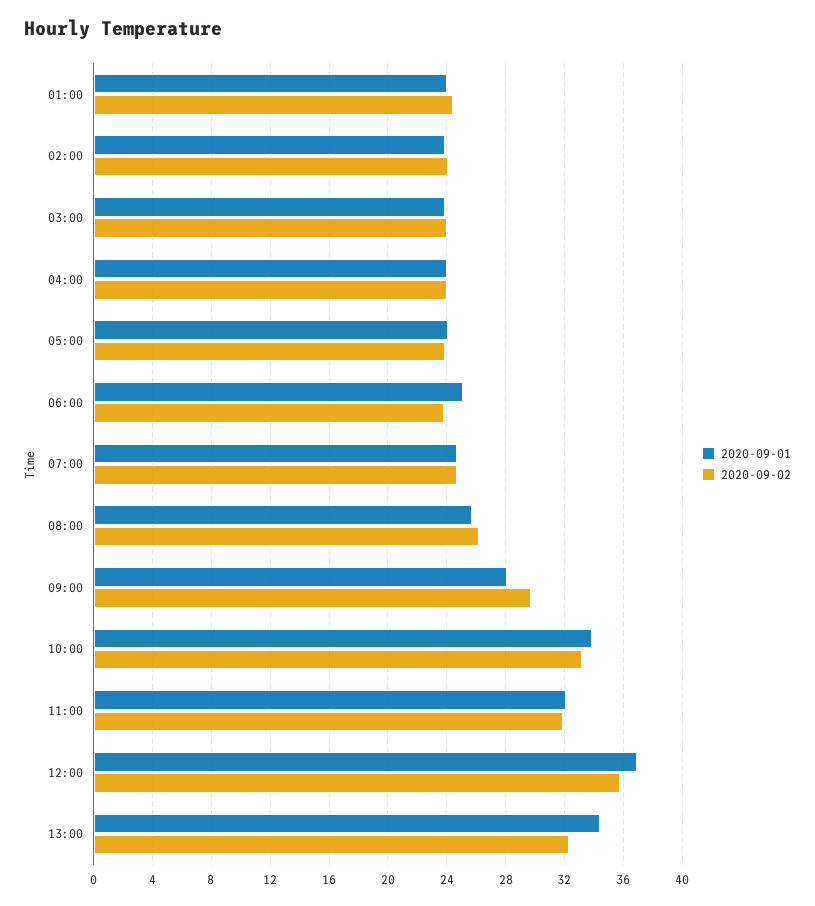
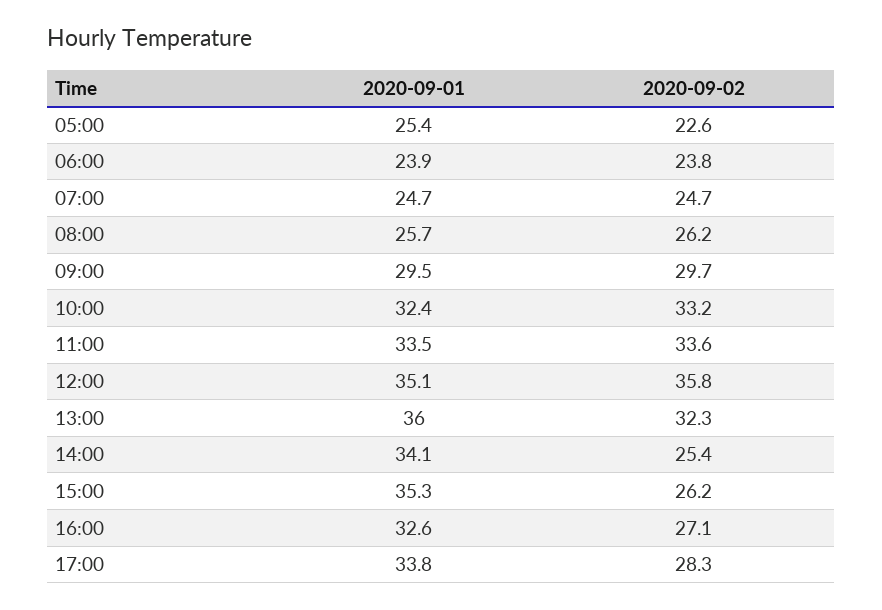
2020-09-01, 01:00: 24 -> none
2020-09-02, 01:00: 24.5 -> none
2020-09-01, 02:00: 24 -> none
2020-09-02, 02:00: 24 -> none
2020-09-01, 03:00: 24 -> none
2020-09-02, 03:00: 24 -> none
2020-09-01, 04:00: 24 -> none
2020-09-02, 04:00: 24 -> none
2020-09-01, 05:00: 24 -> 25.4
2020-09-02, 05:00: 24 -> 22.6
2020-09-01, 06:00: 25 -> 23.9
2020-09-01, 09:00: 28 -> 29.5
2020-09-01, 10:00: 34 -> 32.4
2020-09-01, 11:00: 32 -> 33.5
2020-09-02, 11:00: 32 -> 33.6
2020-09-01, 12:00: 37 -> 35.1
2020-09-01, 13:00: 34.5 -> 36
2020-09-01, 14:00: none -> 34.1
2020-09-02, 14:00: none -> 25.4
2020-09-01, 15:00: none -> 35.3
2020-09-02, 15:00: none -> 26.2
2020-09-01, 16:00: none -> 32.6
2020-09-02, 16:00: none -> 27.1
2020-09-01, 17:00: none -> 33.8
2020-09-02, 17:00: none -> 28.3

